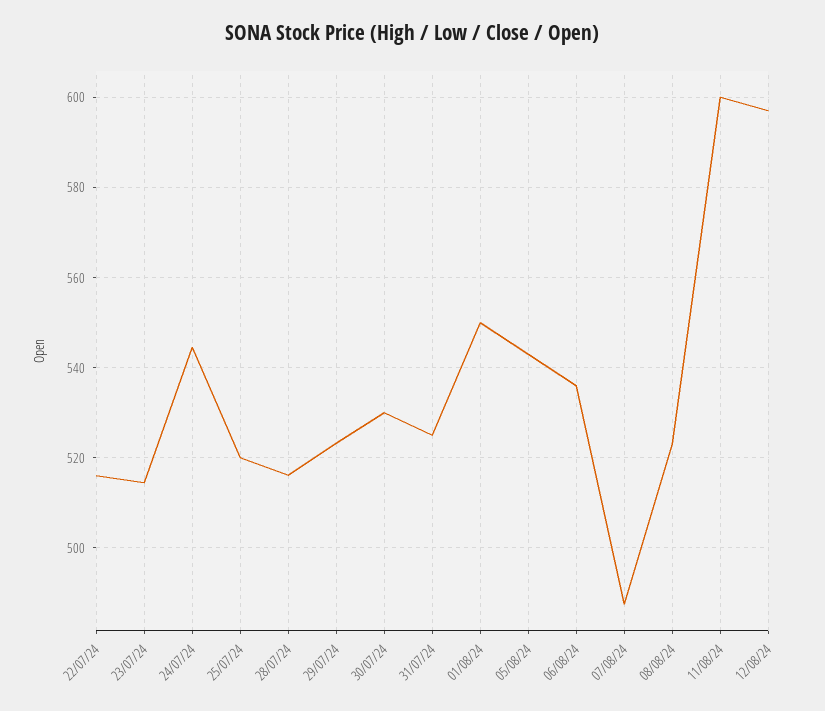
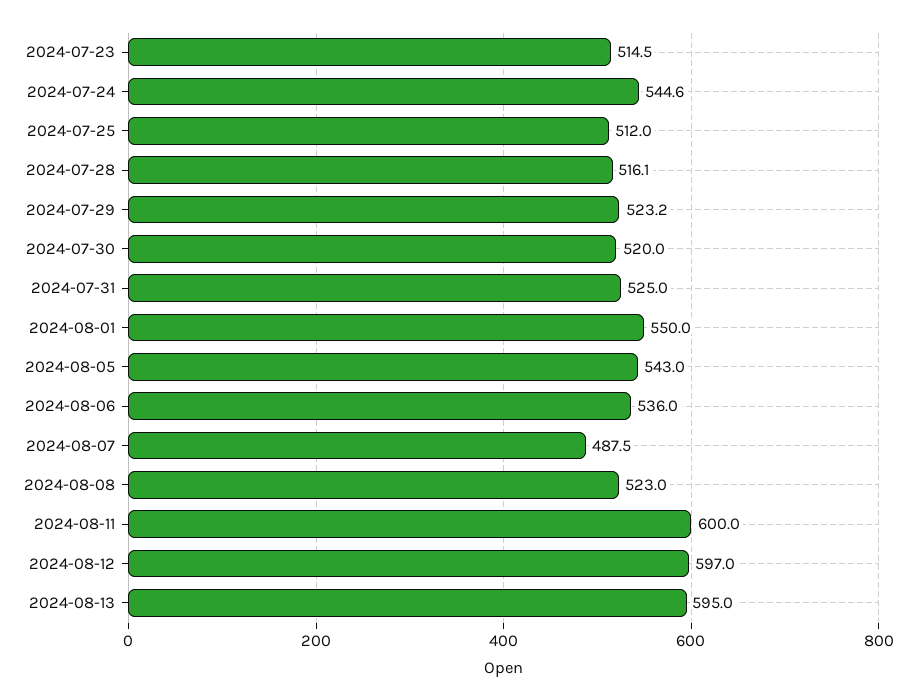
22/07/24: 516 -> none
25/07/24: 520 -> 512
30/07/24: 530 -> 520
2024-08-13: none -> 595

